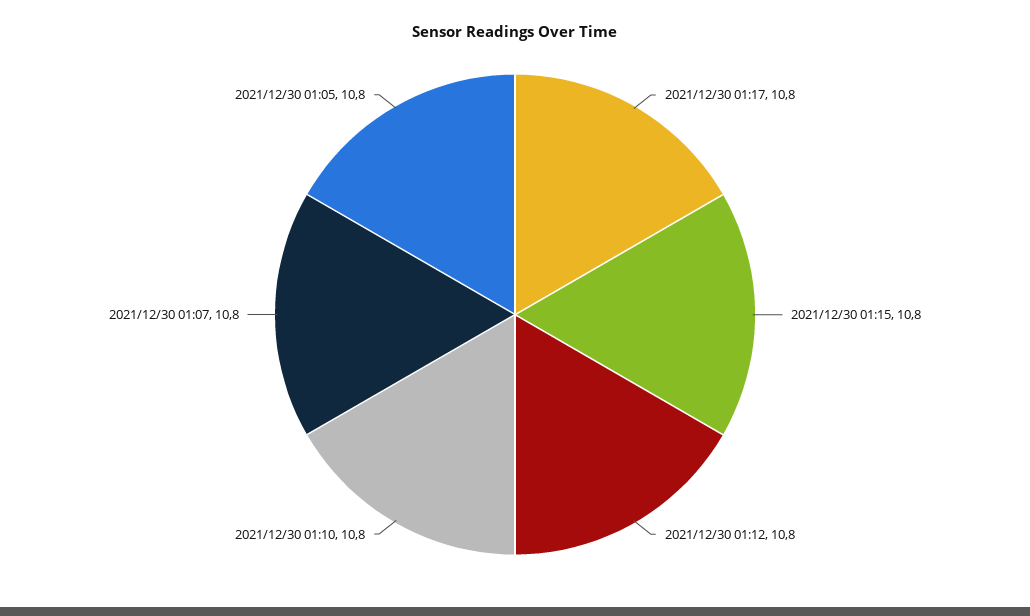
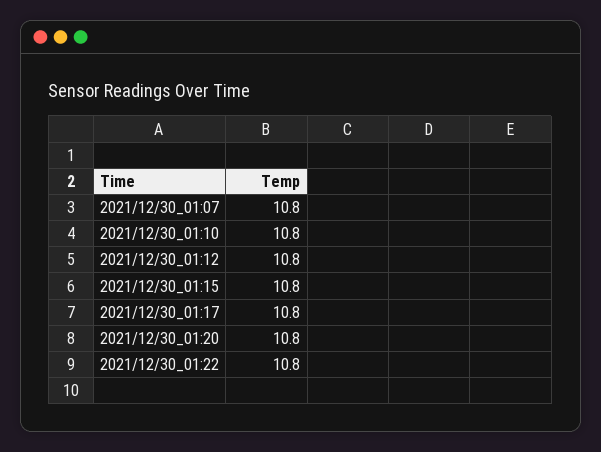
2021/12/30 01:05: 10.8 -> none
2021/12/30_01:20: none -> 10.8
2021/12/30_01:22: none -> 10.8

